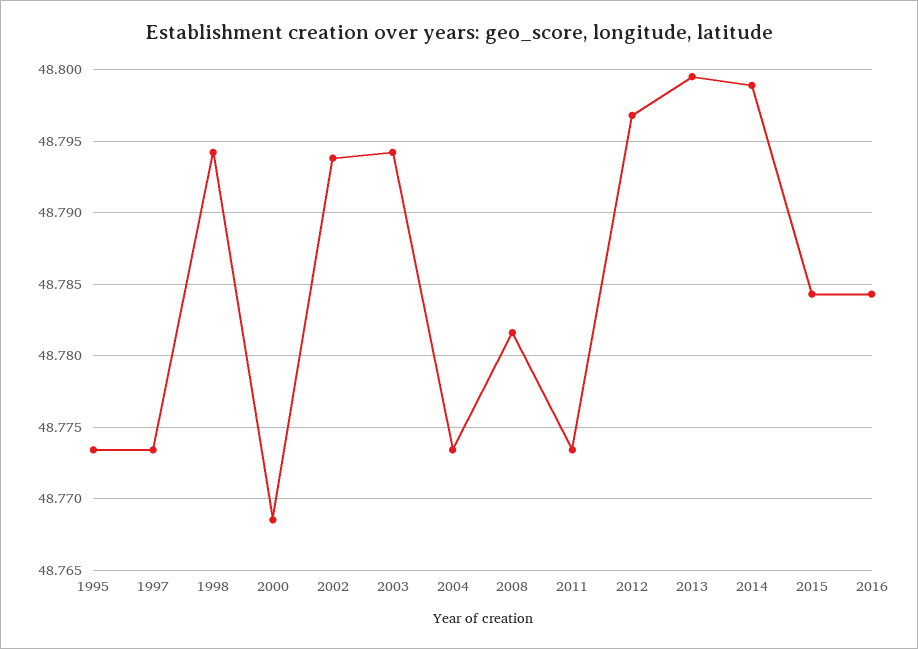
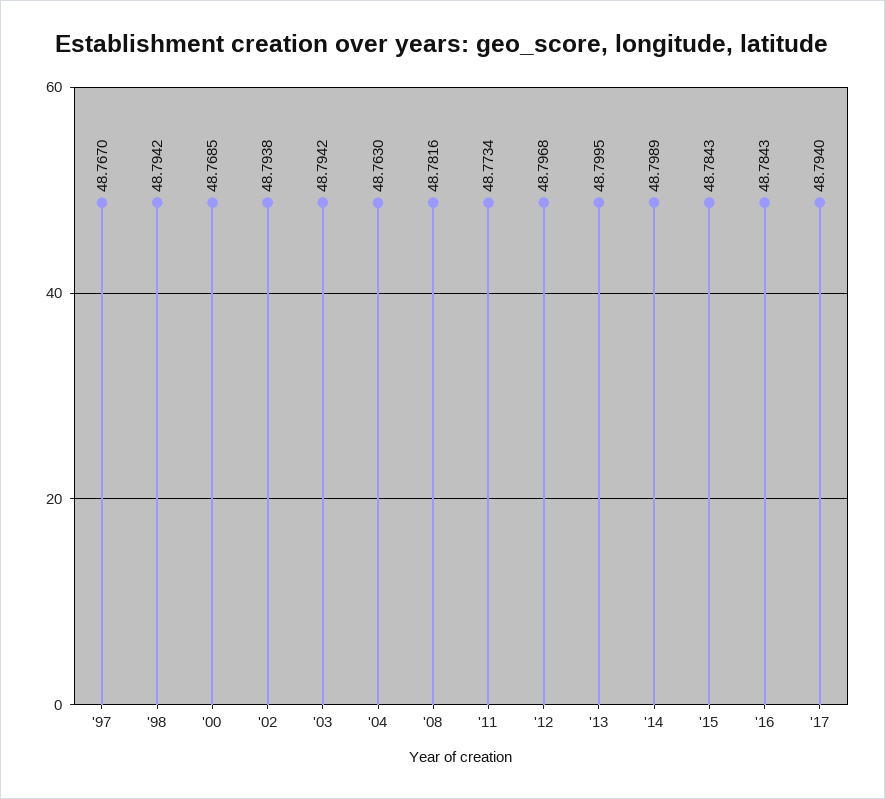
1995: 48.7735 -> none
1997: 48.7735 -> 48.767
2004: 48.7735 -> 48.763
'17: none -> 48.794

